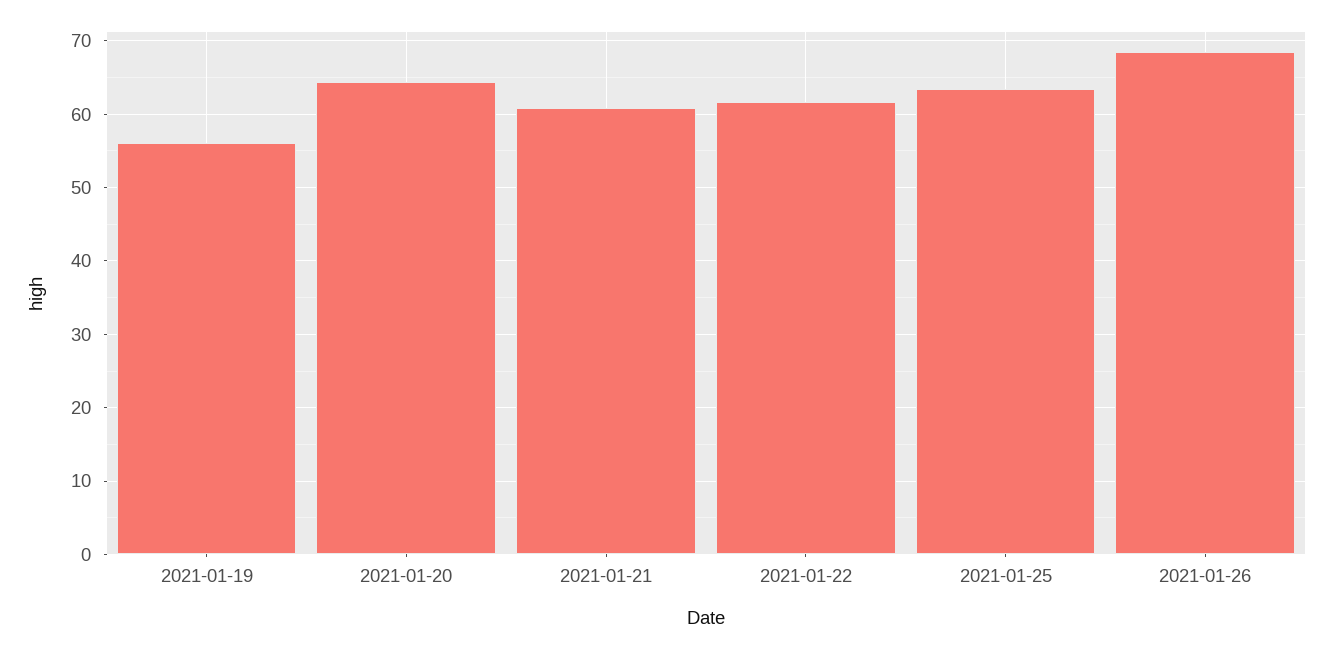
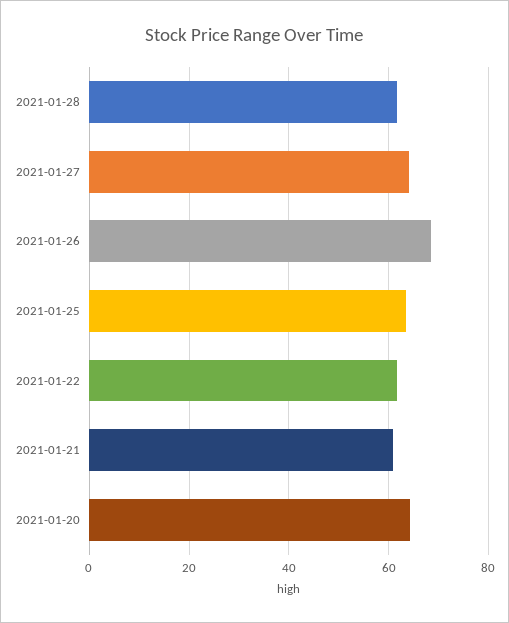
2021-01-19: 56 -> none
2021-01-28: none -> 62
2021-01-27: none -> 64

